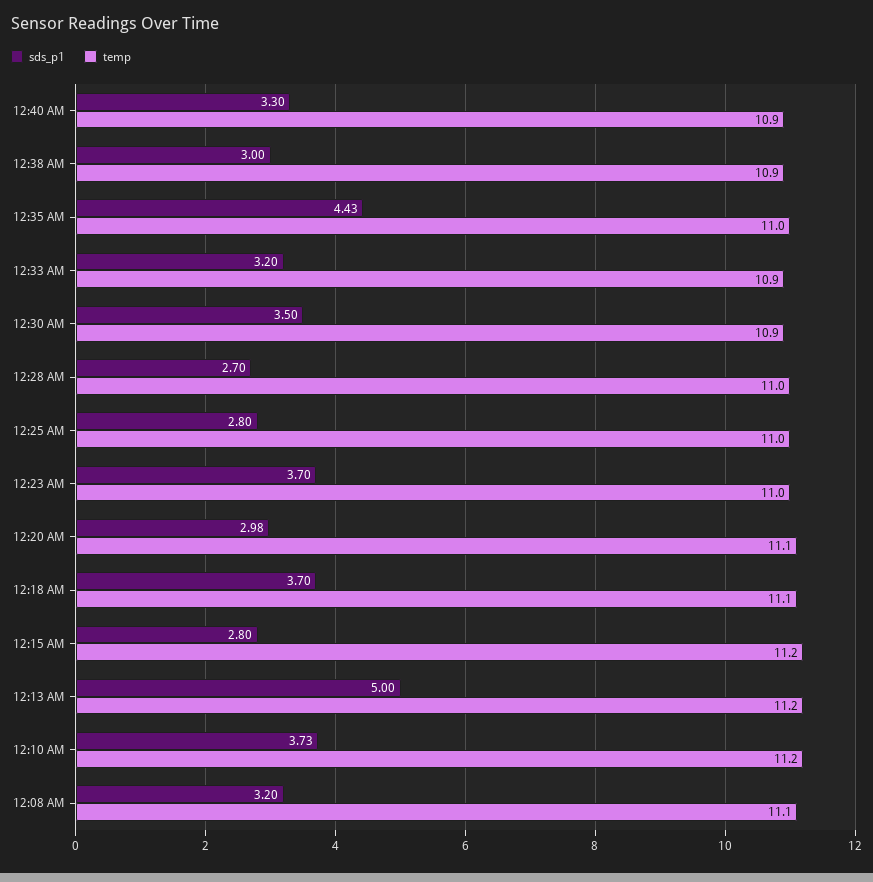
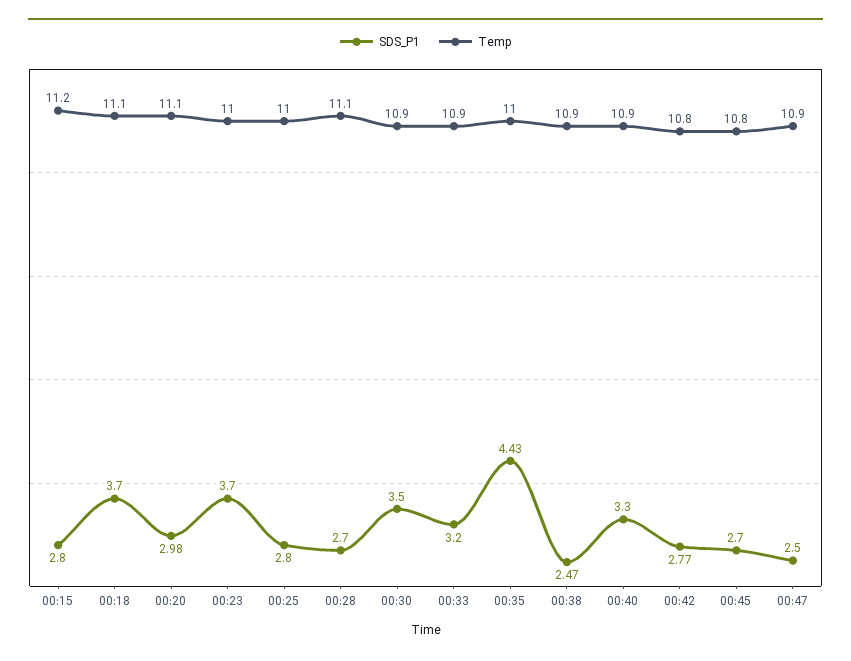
sds_p1, 12:38 AM: 3 -> 2.47
temp, 12:28 AM: 11 -> 11.1
sds_p1, 12:13 AM: 5 -> none
temp, 12:13 AM: 11.2 -> none
sds_p1, 12:10 AM: 3.73 -> none
temp, 12:10 AM: 11.2 -> none
sds_p1, 12:08 AM: 3.2 -> none
temp, 12:08 AM: 11.1 -> none
sds_p1, 00:42: none -> 2.77
temp, 00:42: none -> 10.8
sds_p1, 00:45: none -> 2.7
temp, 00:45: none -> 10.8
sds_p1, 00:47: none -> 2.5
temp, 00:47: none -> 10.9

